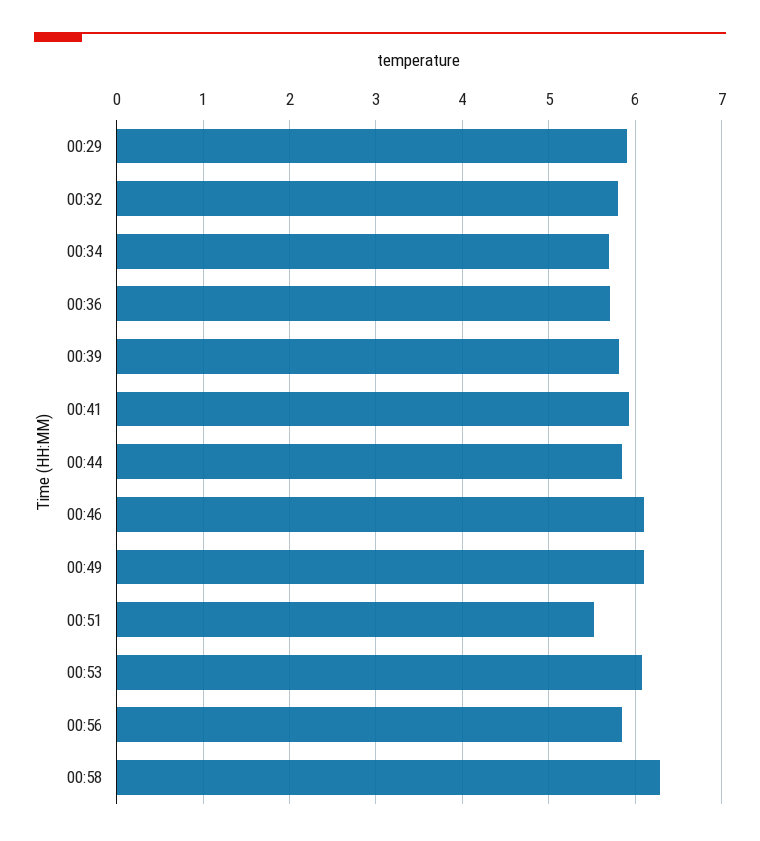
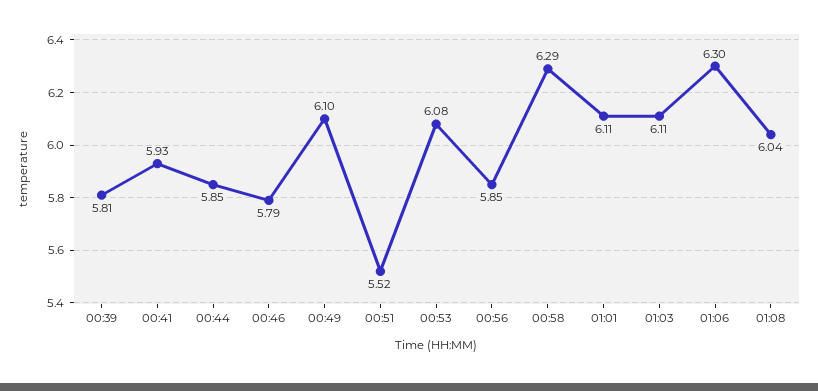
00:29: 5.9 -> none
00:32: 5.8 -> none
00:34: 5.7 -> none
00:36: 5.7 -> none
00:46: 6.1 -> 5.79
01:01: none -> 6.11
01:03: none -> 6.11
01:06: none -> 6.3
01:08: none -> 6.04

